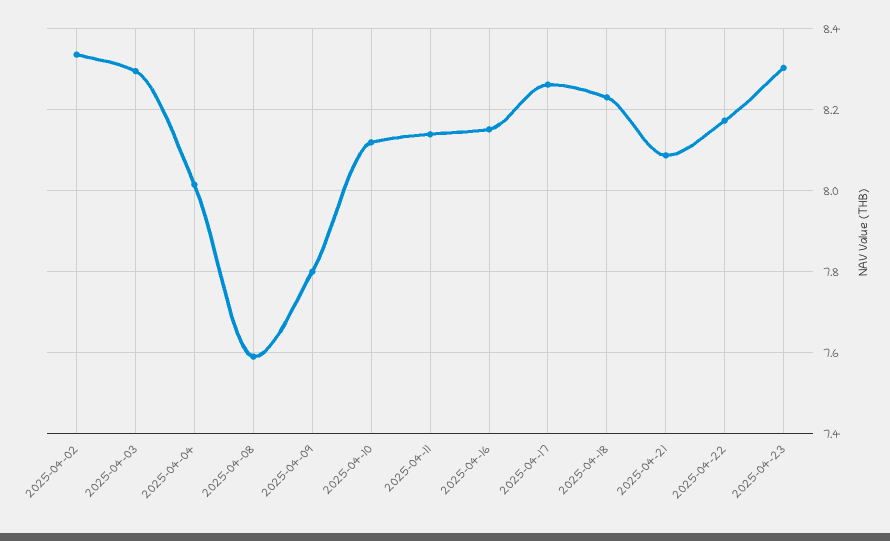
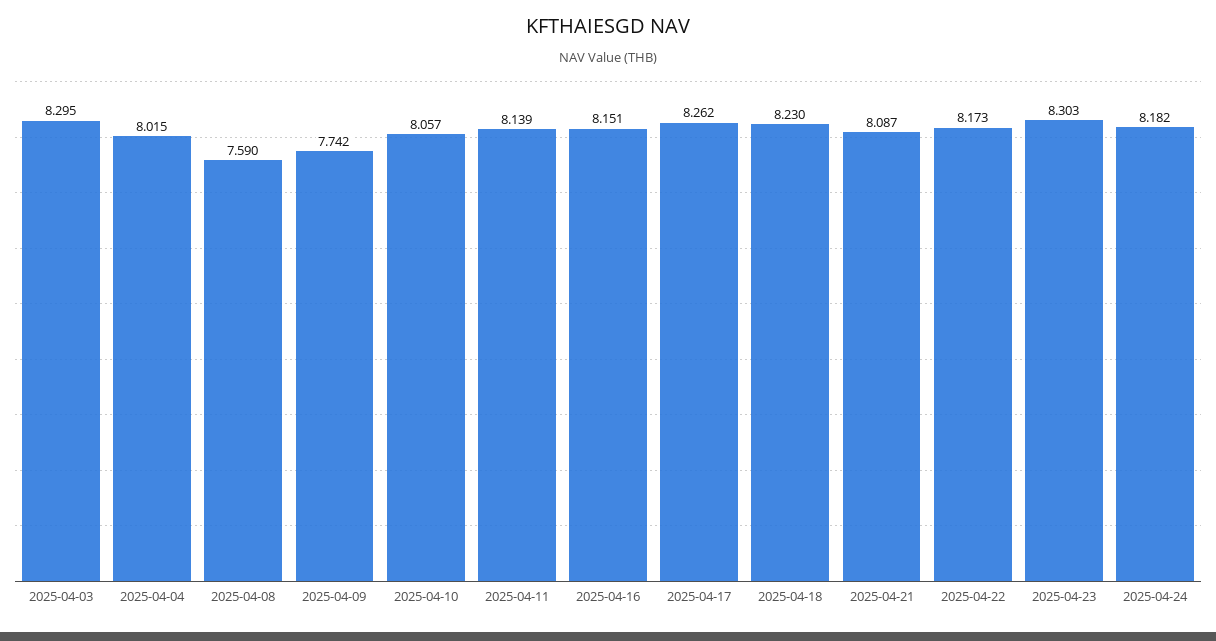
2025-04-02: 8.34 -> none
2025-04-09: 7.8 -> 7.742
2025-04-10: 8.12 -> 8.057
2025-04-24: none -> 8.182

